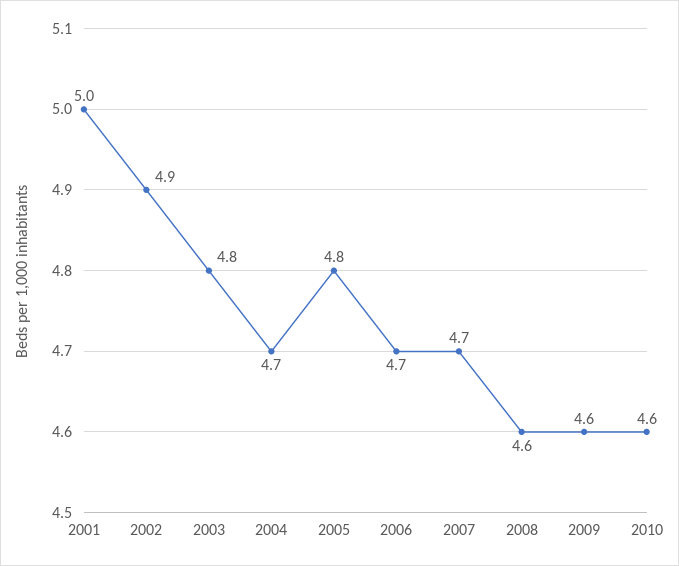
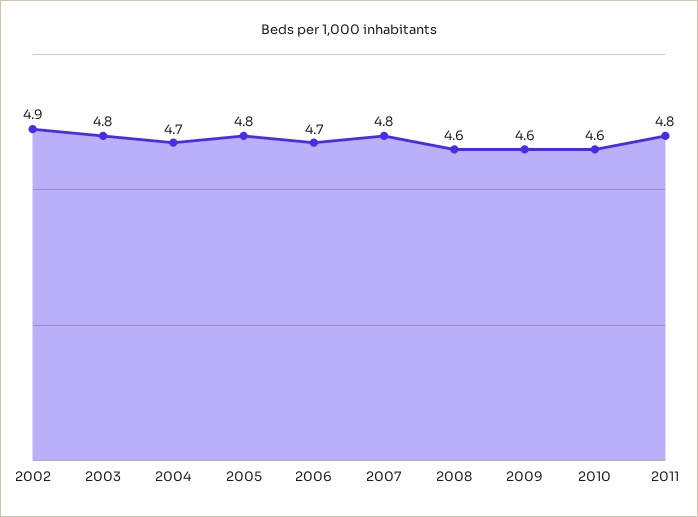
2001: 5 -> none
2007: 4.7 -> 4.8
2011: none -> 4.8

